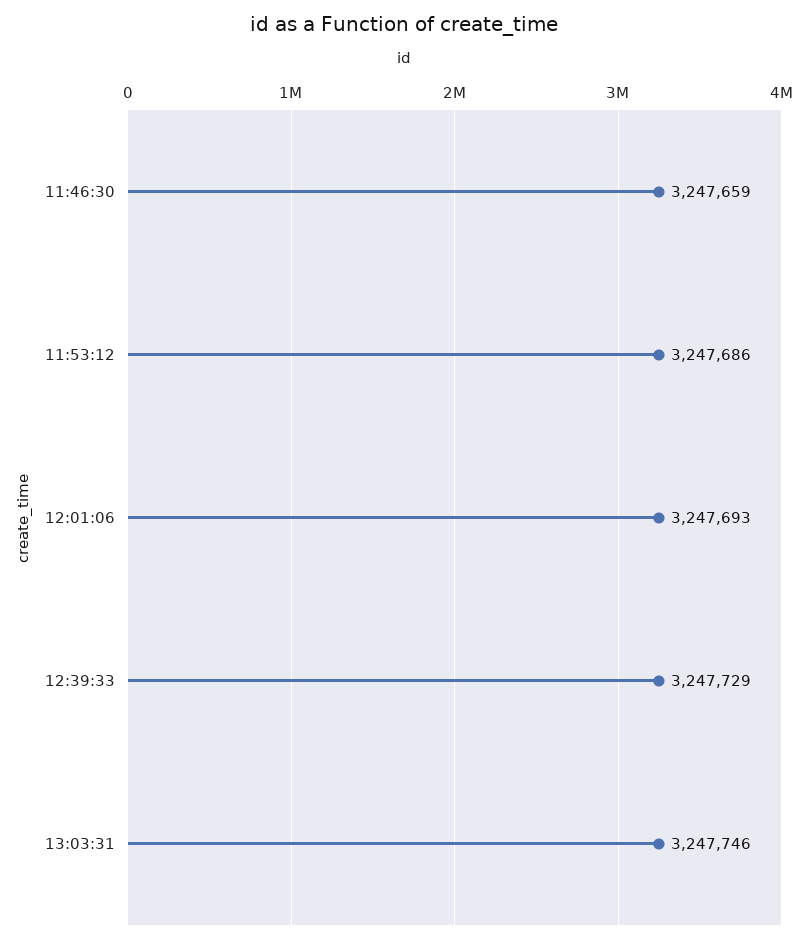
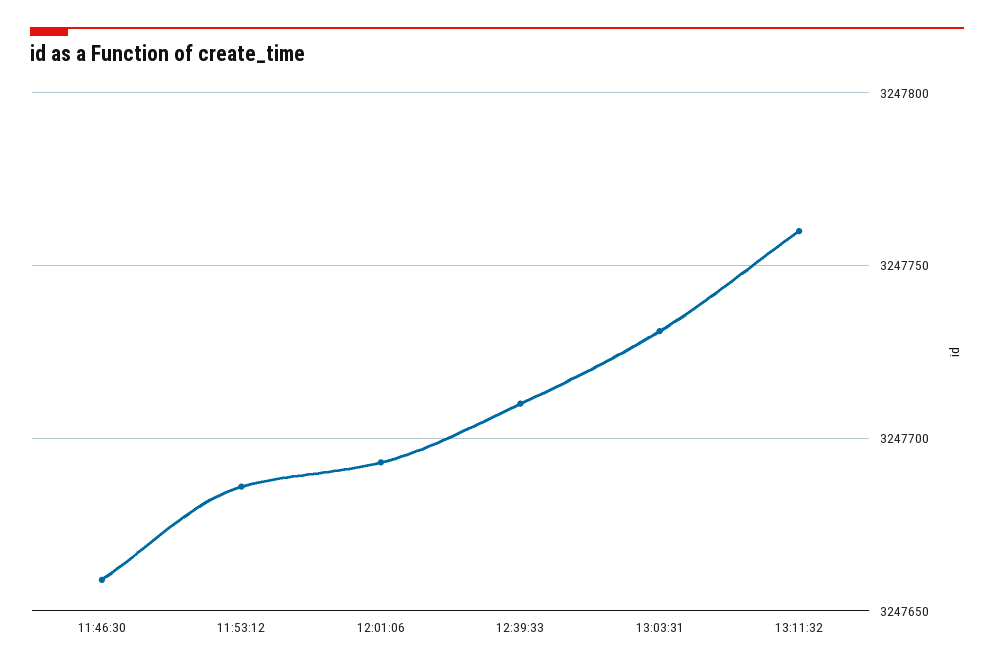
12:39:33: 3247729 -> 3247710
13:03:31: 3247746 -> 3247730
13:11:32: none -> 3247760

